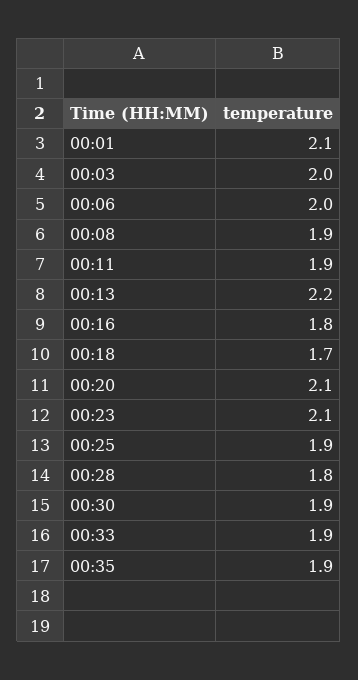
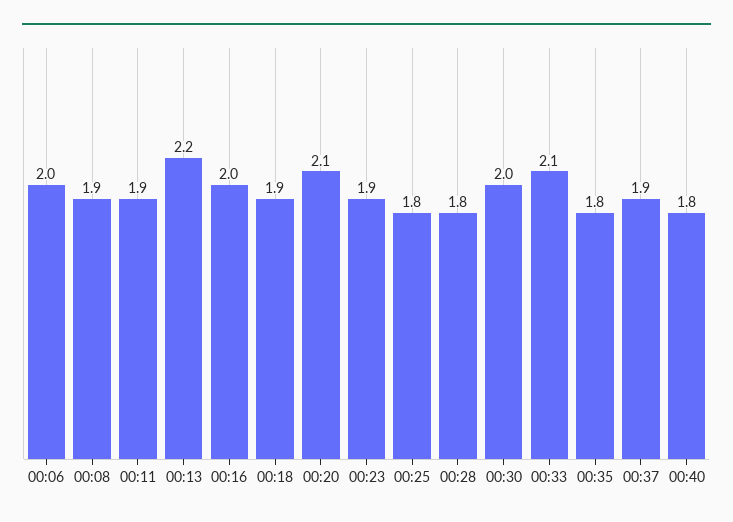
00:01: 2.1 -> none
00:03: 2 -> none
00:16: 1.8 -> 2
00:18: 1.7 -> 1.9
00:23: 2.1 -> 1.9
00:25: 1.9 -> 1.8
00:30: 1.9 -> 2
00:33: 1.9 -> 2.1
00:35: 1.9 -> 1.8
00:37: none -> 1.9
00:40: none -> 1.8

